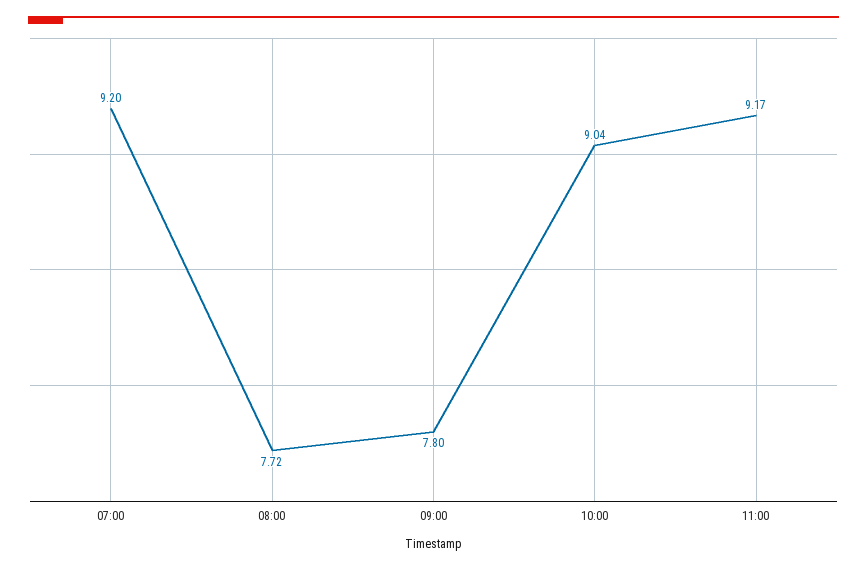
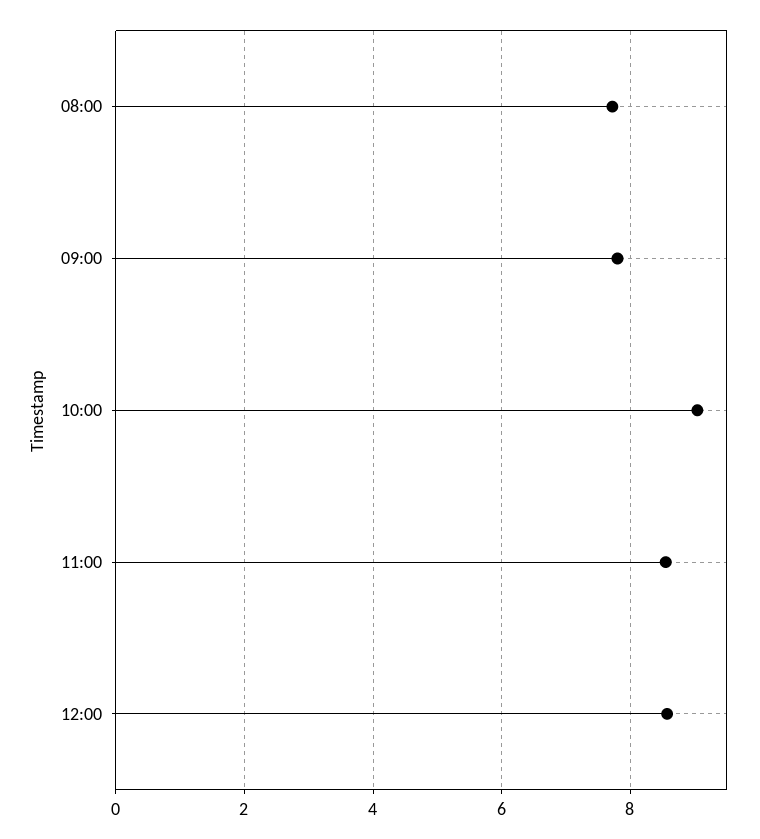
07:00: 9.2 -> none
11:00: 9.17 -> 8.6
12:00: none -> 8.6

